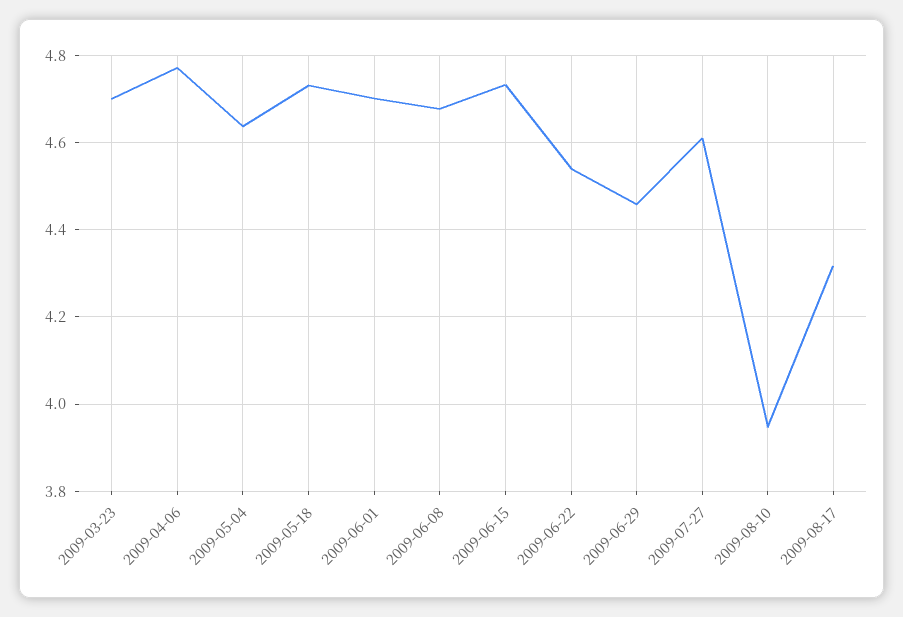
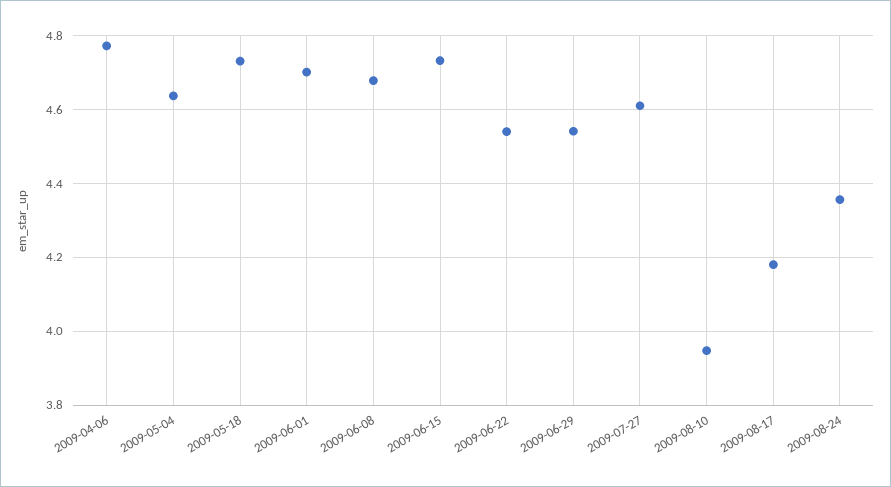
2009-03-23: 4.7 -> none
2009-06-29: 4.46 -> 4.54
2009-08-17: 4.32 -> 4.18
2009-08-24: none -> 4.36

